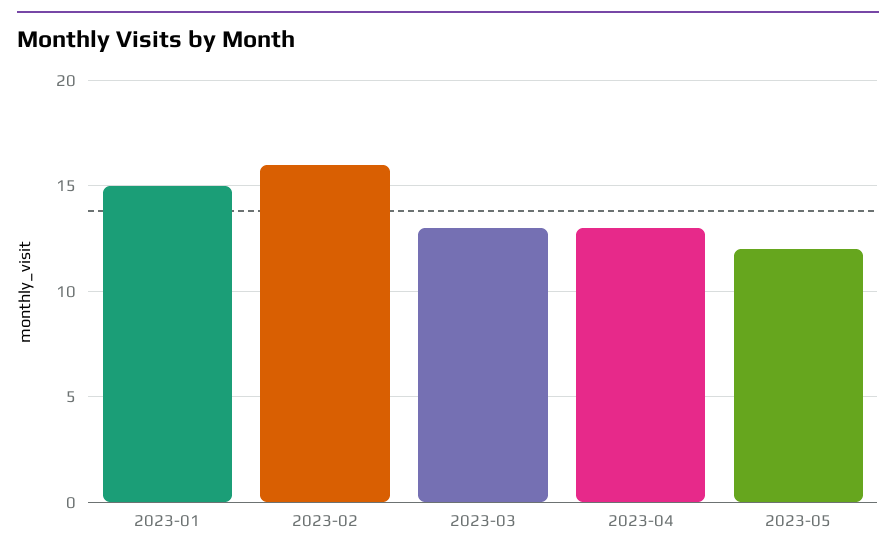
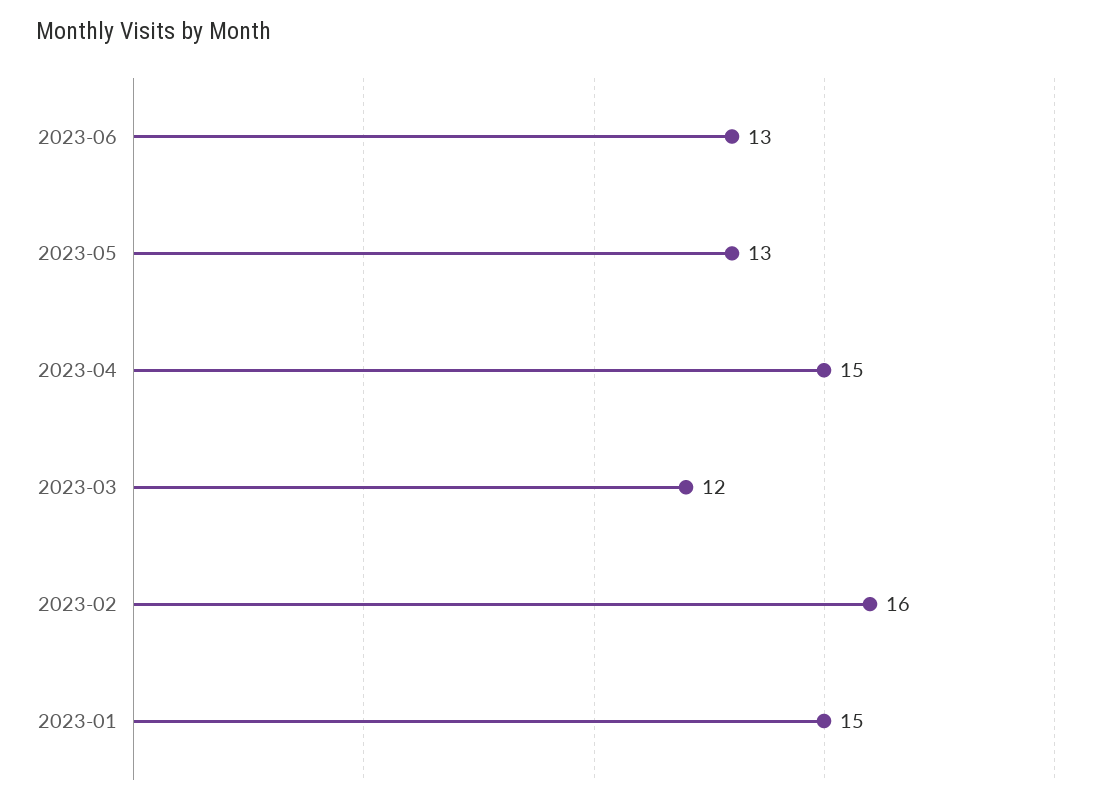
2023-03: 13 -> 12
2023-04: 13 -> 15
2023-05: 12 -> 13
2023-06: none -> 13

